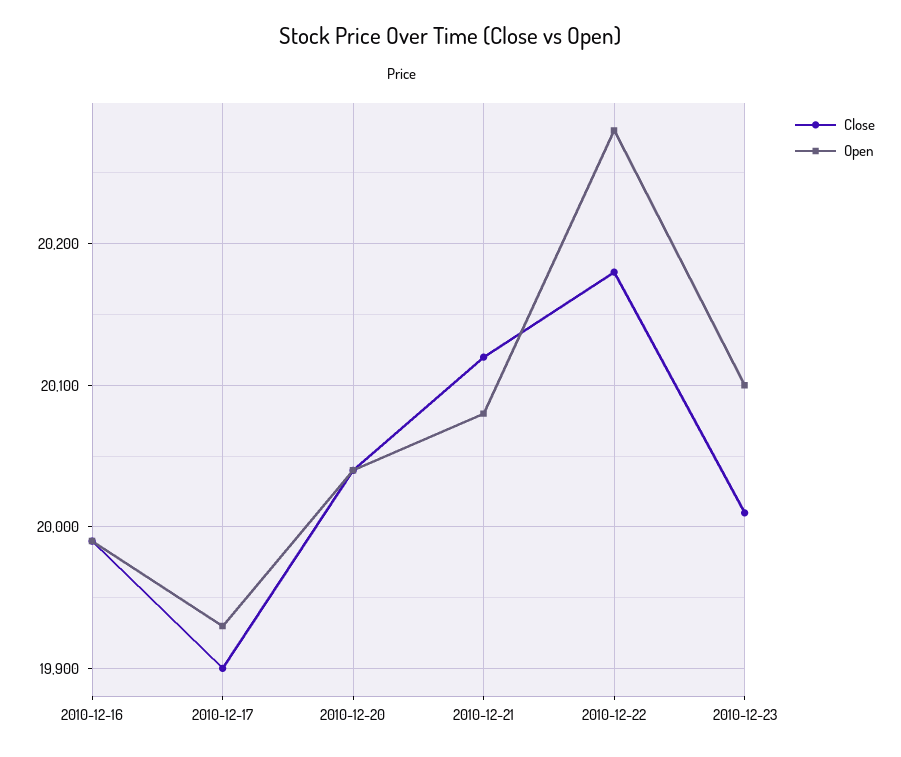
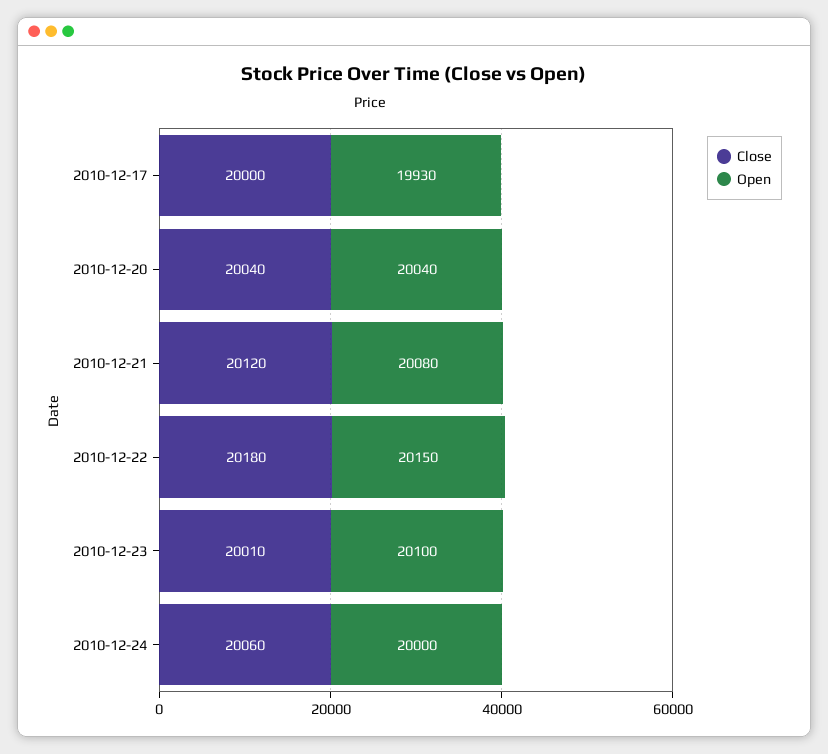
Close, 2010-12-16: 19990 -> none
Open, 2010-12-16: 19990 -> none
Close, 2010-12-17: 19900 -> 20000
Open, 2010-12-22: 20280 -> 20150
Close, 2010-12-24: none -> 20060
Open, 2010-12-24: none -> 20000

